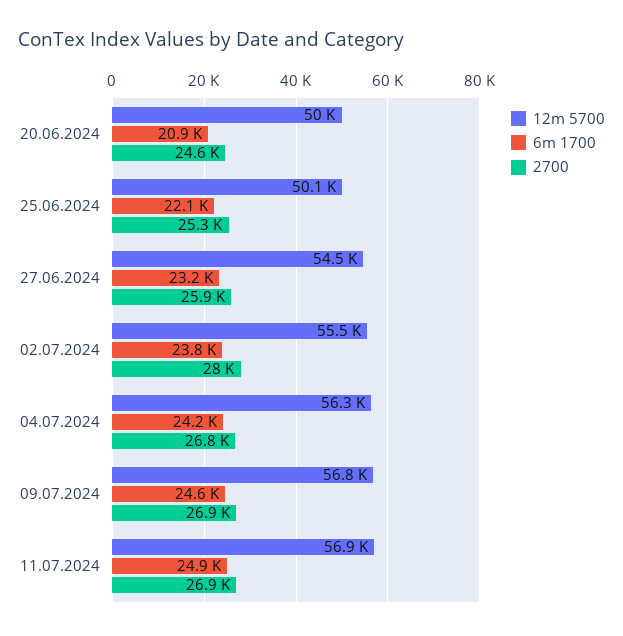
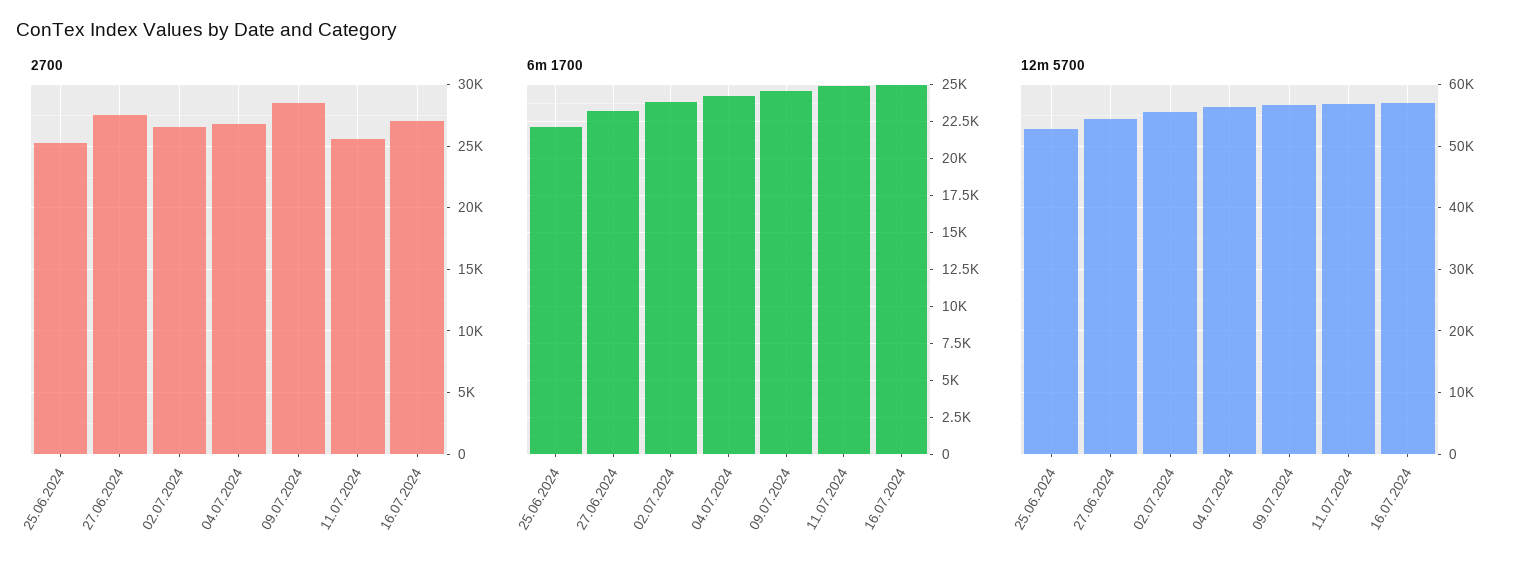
12m 5700, 20.06.2024: 50000 -> none
6m 1700, 20.06.2024: 20900 -> none
2700, 20.06.2024: 24600 -> none
12m 5700, 25.06.2024: 50100 -> 53000
2700, 27.06.2024: 25900 -> 27500
2700, 02.07.2024: 28000 -> 26500
2700, 09.07.2024: 26900 -> 28500
2700, 11.07.2024: 26900 -> 25500
2700, 16.07.2024: none -> 27000
6m 1700, 16.07.2024: none -> 25000
12m 5700, 16.07.2024: none -> 57000

